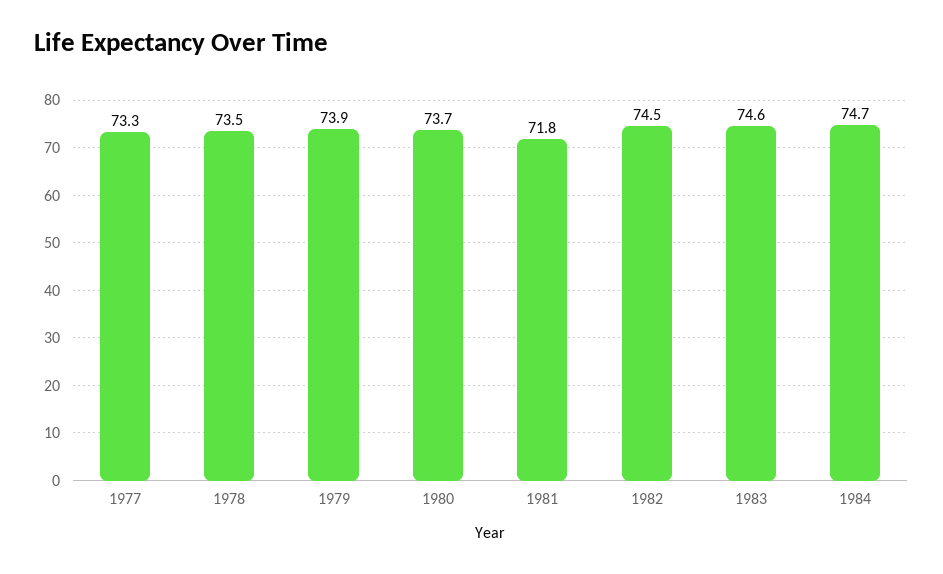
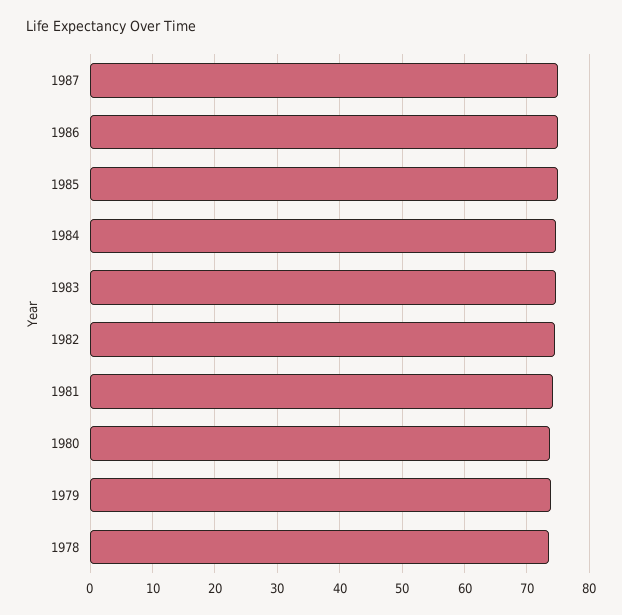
1977: 73.3 -> none
1981: 71.8 -> 74
1987: none -> 75
1986: none -> 75
1985: none -> 75

